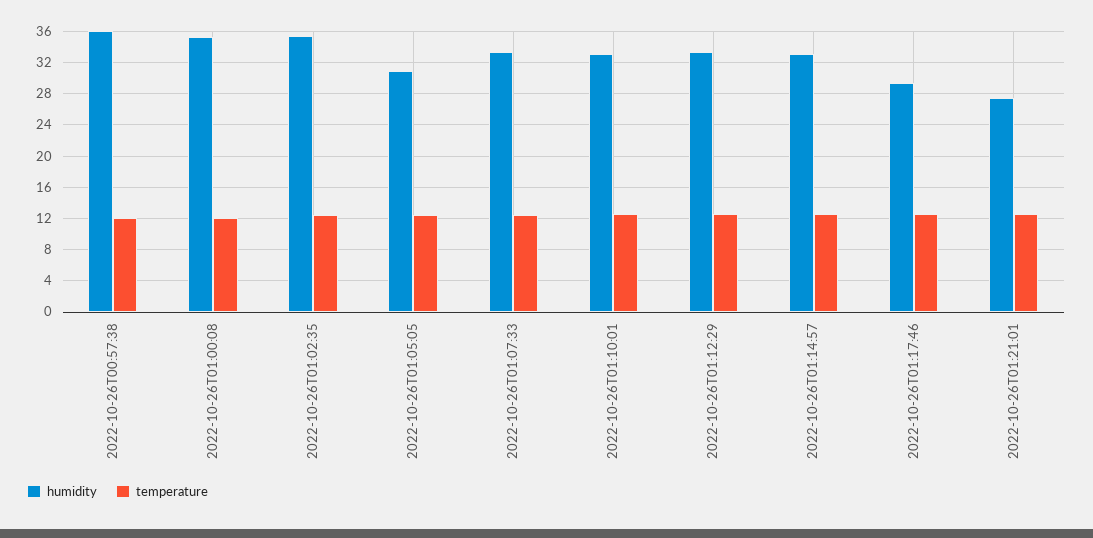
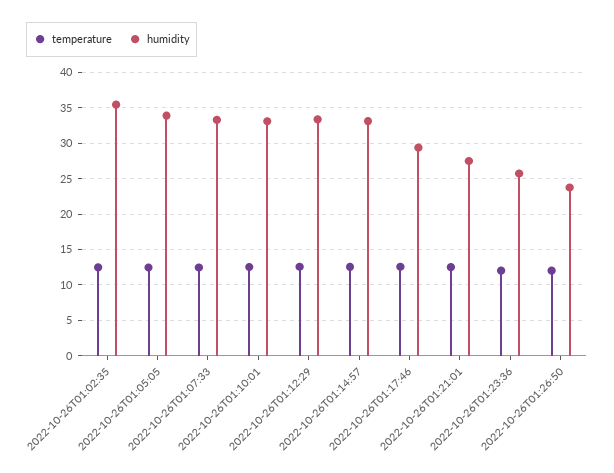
humidity, 2022-10-26T00:57:38: 36 -> none
temperature, 2022-10-26T00:57:38: 12 -> none
humidity, 2022-10-26T01:00:08: 35 -> none
temperature, 2022-10-26T01:00:08: 12 -> none
humidity, 2022-10-26T01:05:05: 31 -> 34
temperature, 2022-10-26T01:23:36: none -> 12
humidity, 2022-10-26T01:23:36: none -> 26
temperature, 2022-10-26T01:26:50: none -> 12
humidity, 2022-10-26T01:26:50: none -> 24

